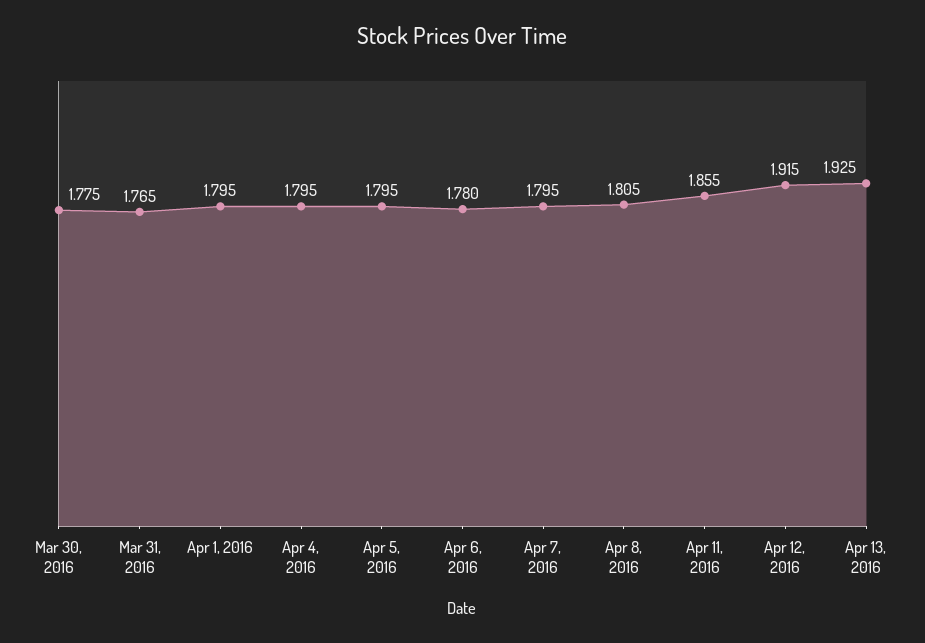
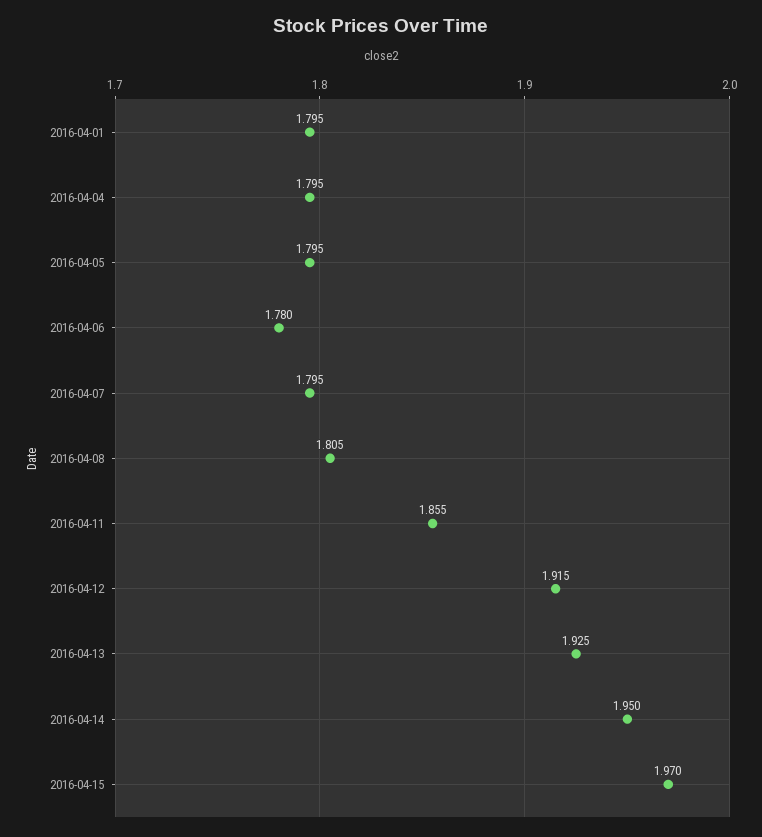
Mar 30, 2016: 1.775 -> none
Mar 31, 2016: 1.765 -> none
2016-04-14: none -> 1.95
2016-04-15: none -> 1.97

